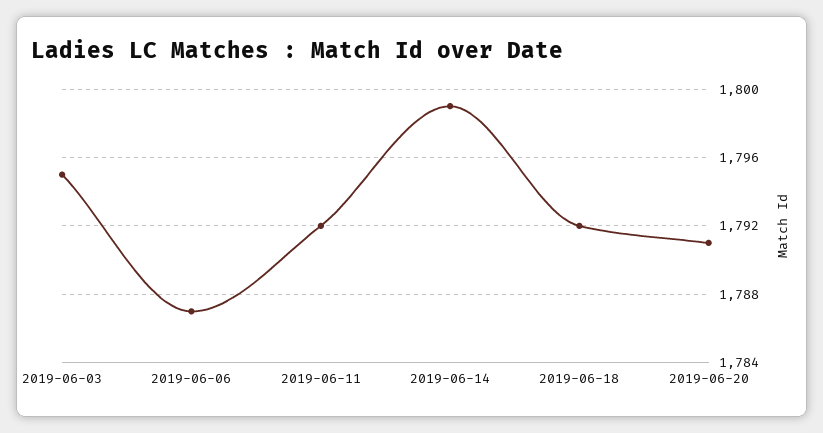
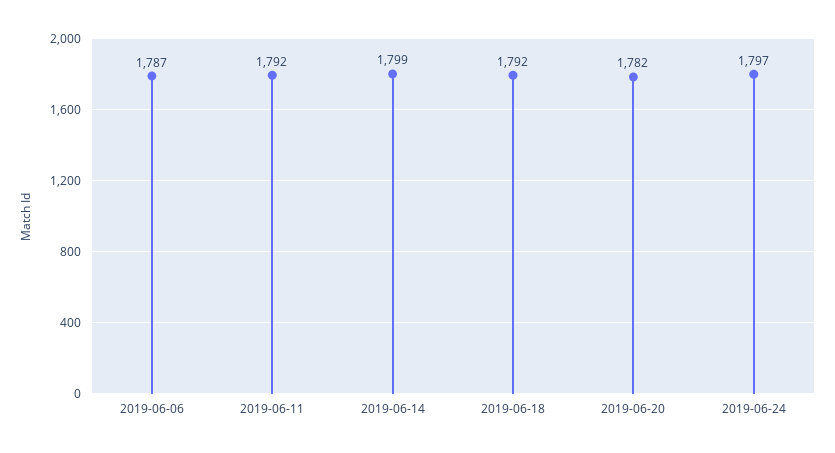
2019-06-03: 1795 -> none
2019-06-20: 1791 -> 1782
2019-06-24: none -> 1797

